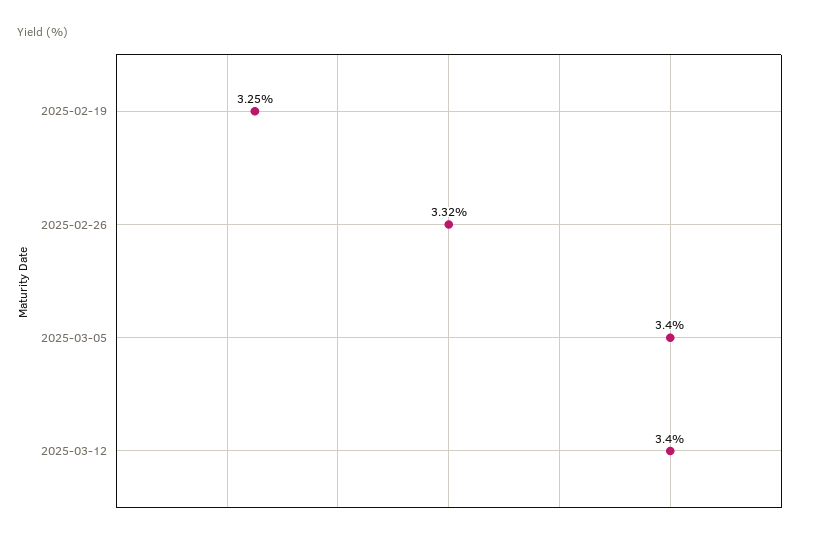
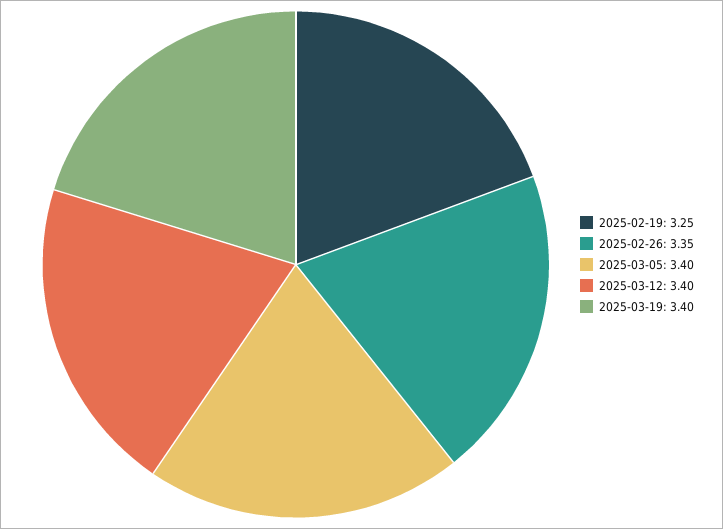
2025-02-26: 3.32 -> 3.35
2025-03-19: none -> 3.4

